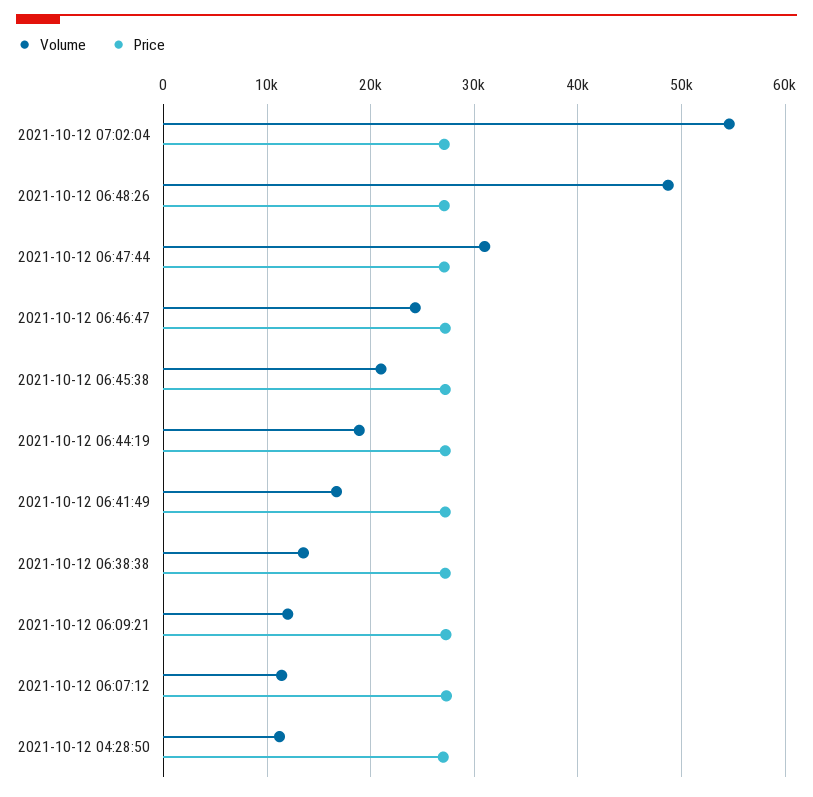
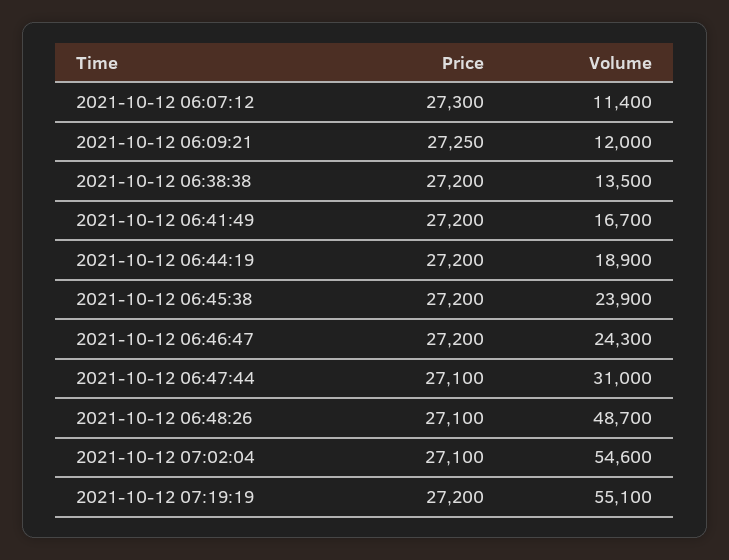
Volume, 2021-10-12 06:45:38: 21000 -> 23900
Volume, 2021-10-12 04:28:50: 11000 -> none
Price, 2021-10-12 04:28:50: 27000 -> none
Price, 2021-10-12 07:19:19: none -> 27200
Volume, 2021-10-12 07:19:19: none -> 55100

